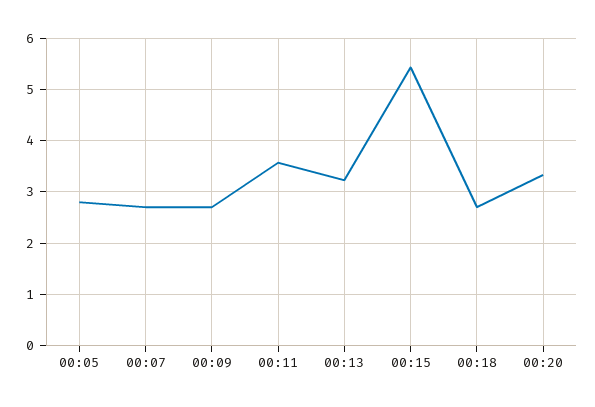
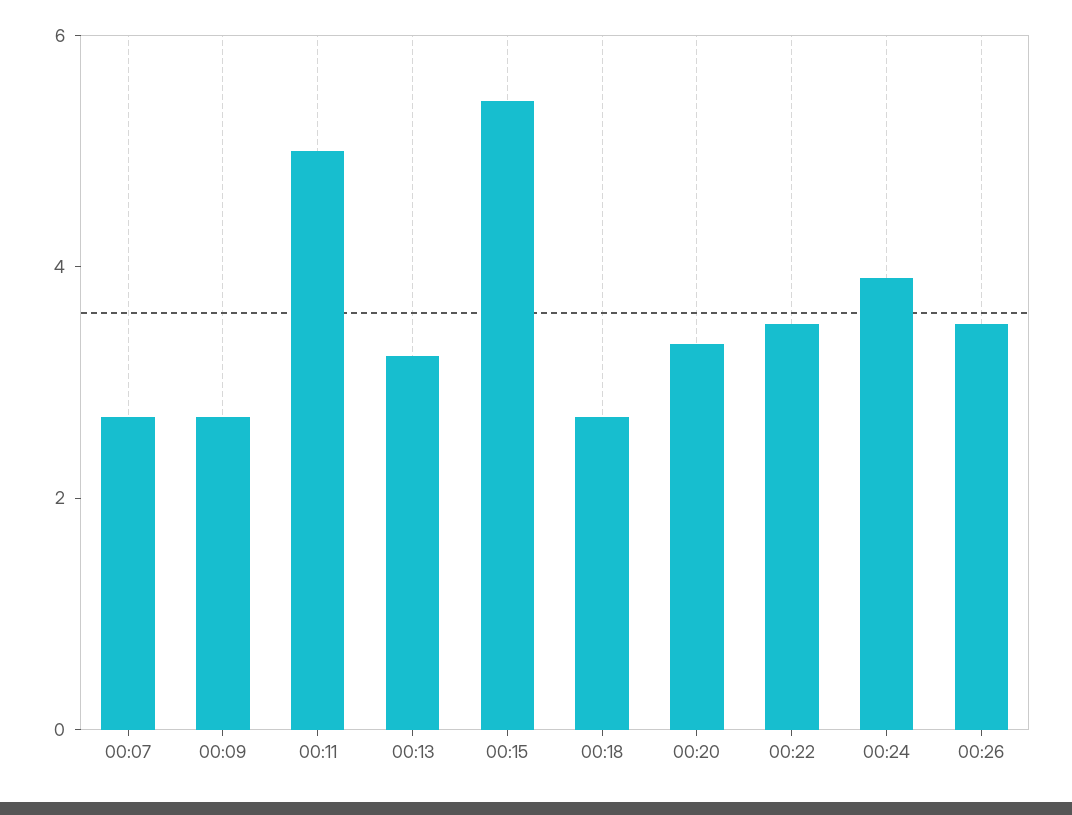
00:05: 2.8 -> none
00:11: 3.6 -> 5
00:22: none -> 3.5
00:24: none -> 4
00:26: none -> 3.5

